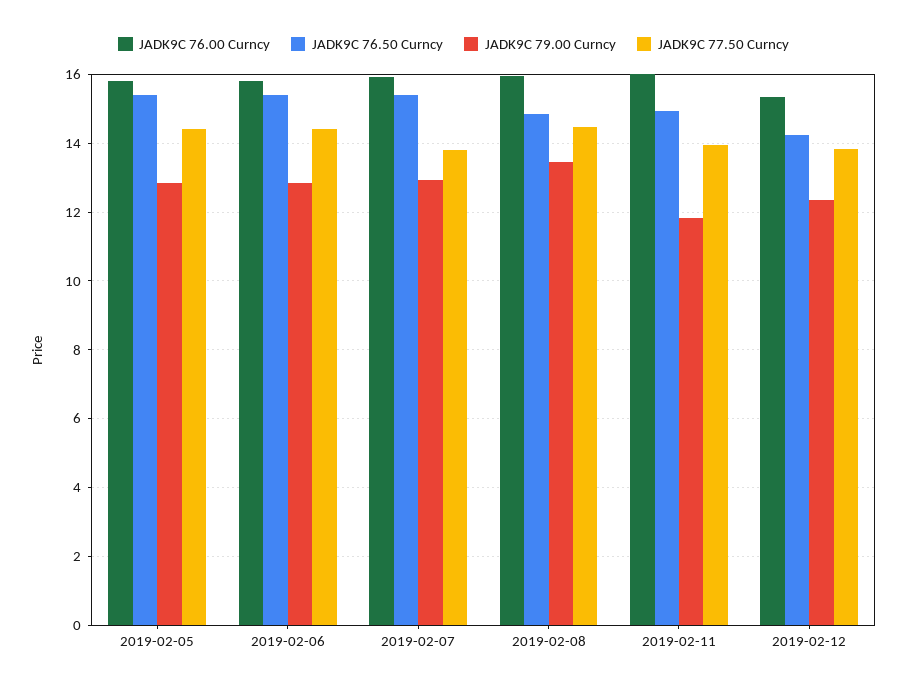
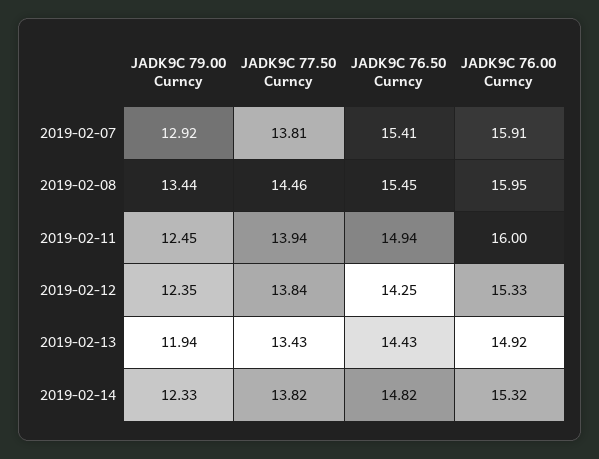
JADK9C 76.00 Curncy, 2019-02-05: 15.8 -> none
JADK9C 76.50 Curncy, 2019-02-05: 15.4 -> none
JADK9C 79.00 Curncy, 2019-02-05: 12.8 -> none
JADK9C 77.50 Curncy, 2019-02-05: 14.4 -> none
JADK9C 76.00 Curncy, 2019-02-06: 15.8 -> none
JADK9C 76.50 Curncy, 2019-02-06: 15.4 -> none
JADK9C 79.00 Curncy, 2019-02-06: 12.8 -> none
JADK9C 77.50 Curncy, 2019-02-06: 14.4 -> none
JADK9C 76.50 Curncy, 2019-02-08: 14.8 -> 15.45
JADK9C 79.00 Curncy, 2019-02-11: 11.8 -> 12.45
JADK9C 79.00 Curncy, 2019-02-13: none -> 11.94
JADK9C 77.50 Curncy, 2019-02-13: none -> 13.43
JADK9C 76.50 Curncy, 2019-02-13: none -> 14.43
JADK9C 76.00 Curncy, 2019-02-13: none -> 14.92
JADK9C 79.00 Curncy, 2019-02-14: none -> 12.33
JADK9C 77.50 Curncy, 2019-02-14: none -> 13.82
JADK9C 76.50 Curncy, 2019-02-14: none -> 14.82
JADK9C 76.00 Curncy, 2019-02-14: none -> 15.32

